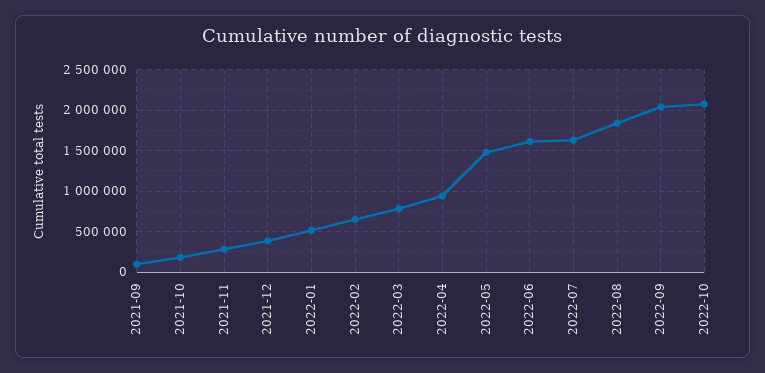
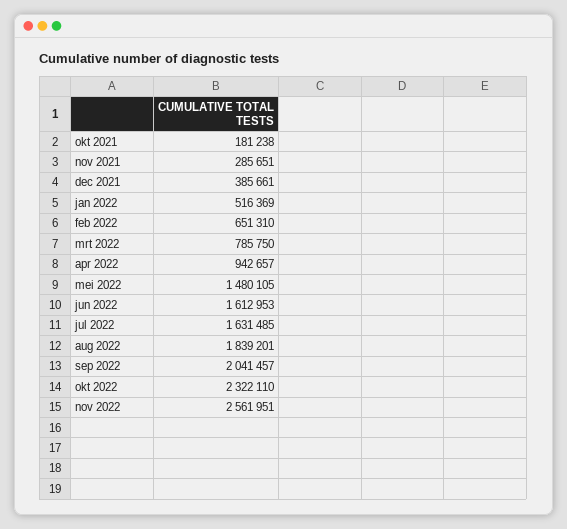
2021-09: 100000 -> none
2022-10: 2100000 -> 2322110
nov 2022: none -> 2561951

